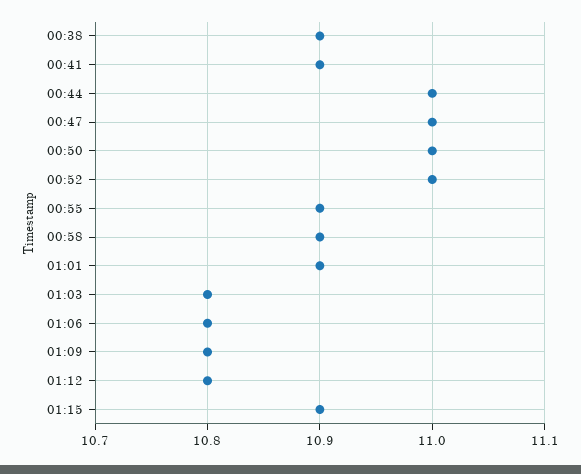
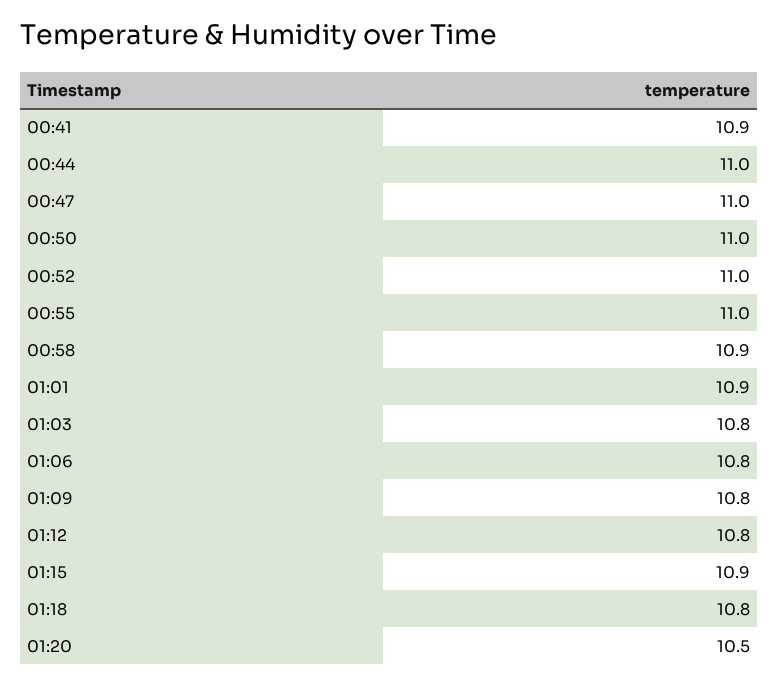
00:38: 10.9 -> none
00:55: 10.9 -> 11
01:18: none -> 10.8
01:20: none -> 10.5

